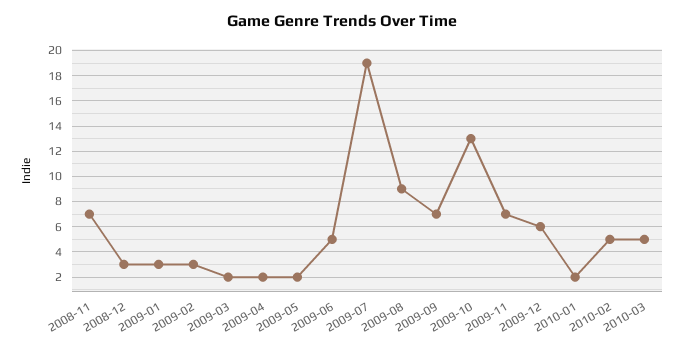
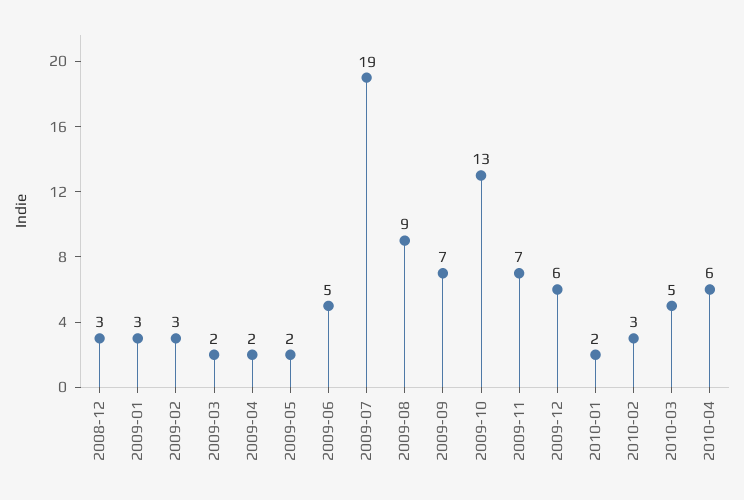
2008-11: 7 -> none
2010-02: 5 -> 3
2010-04: none -> 6

